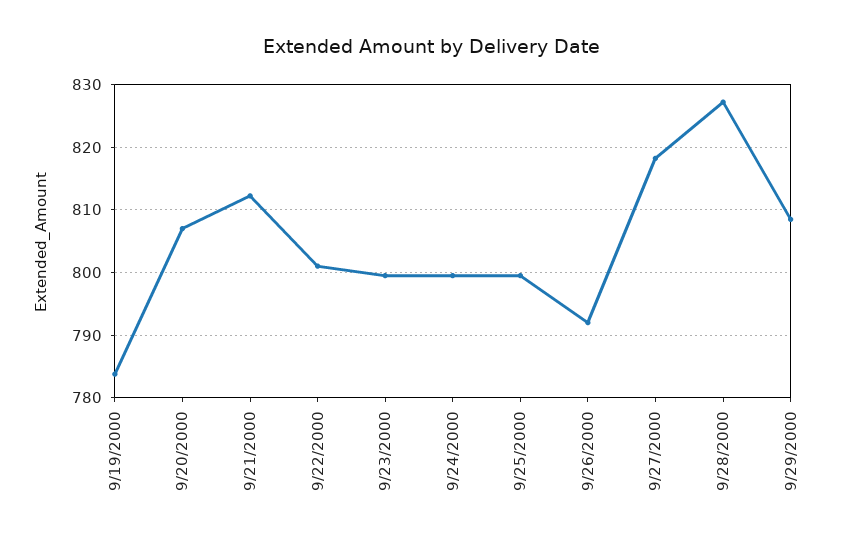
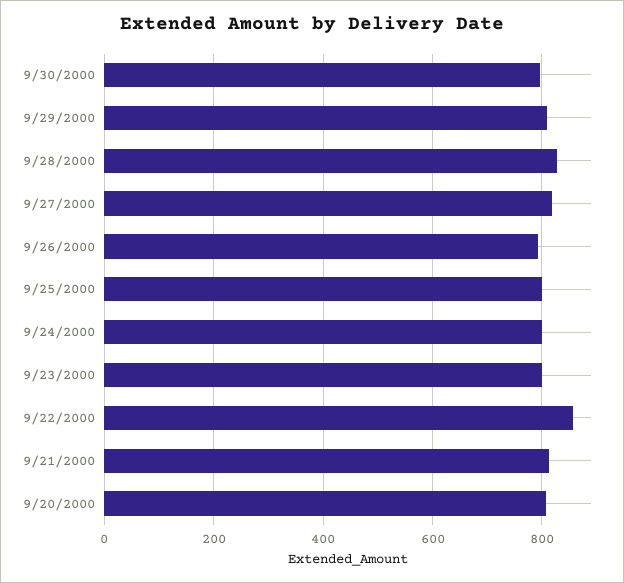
9/19/2000: 784 -> none
9/22/2000: 801 -> 860
9/30/2000: none -> 800

